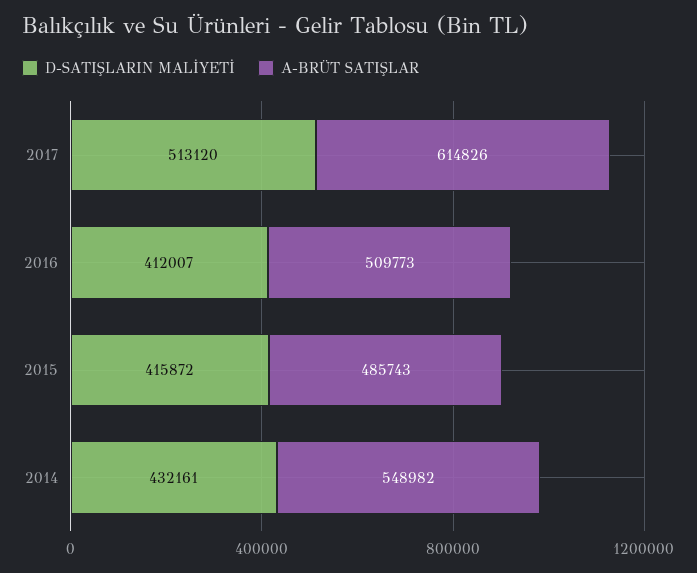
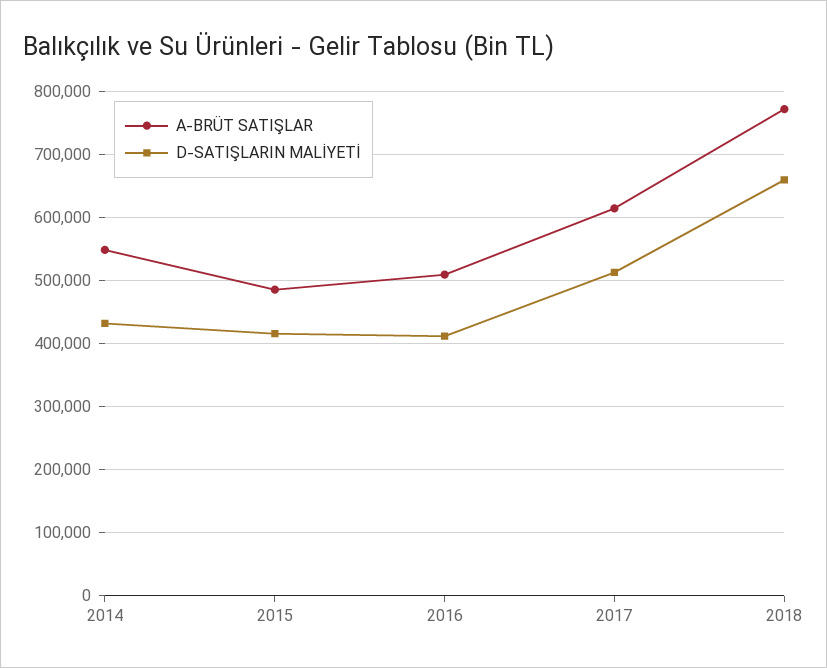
A-BRÜT SATIŞLAR, 2018: none -> 770000
D-SATIŞLARIN MALİYETİ, 2018: none -> 660000

